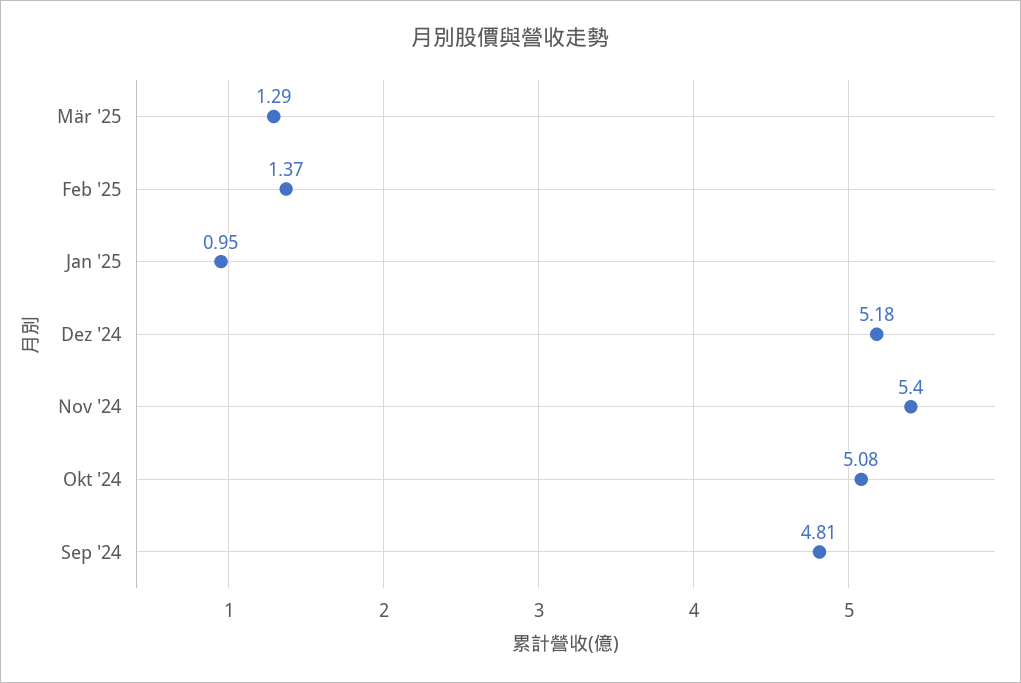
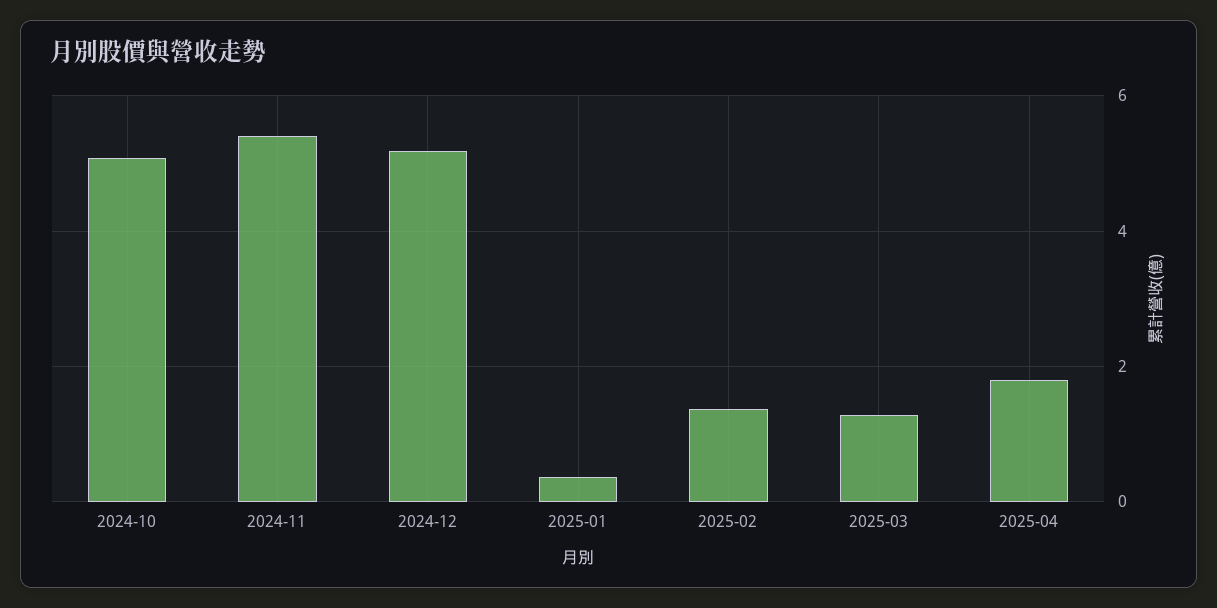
Jan '25: 0.95 -> 0.4
Sep '24: 4.81 -> none
2025-04: none -> 1.8

